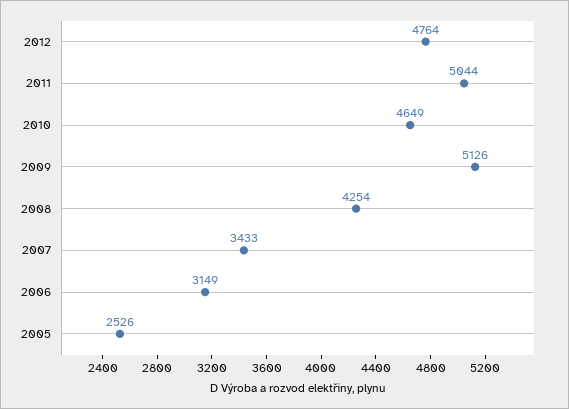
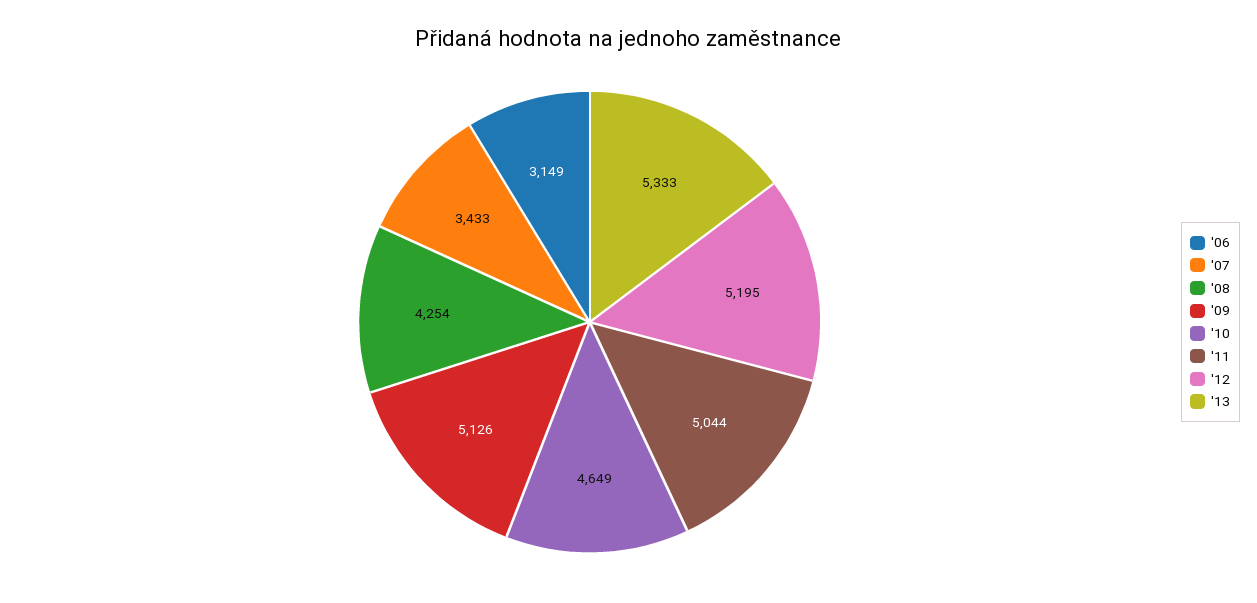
2012: 4764 -> 5195
2005: 2526 -> none
'13: none -> 5333

